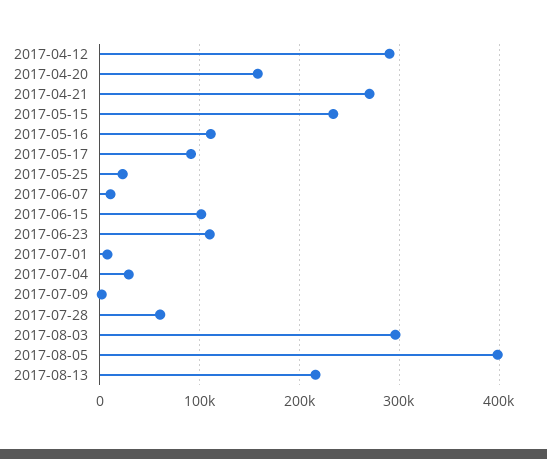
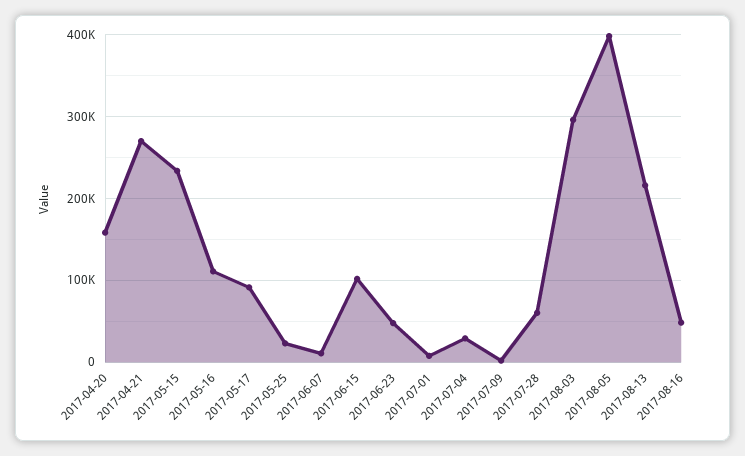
2017-04-12: 290000 -> none
2017-06-23: 110000 -> 50000
2017-08-16: none -> 50000

